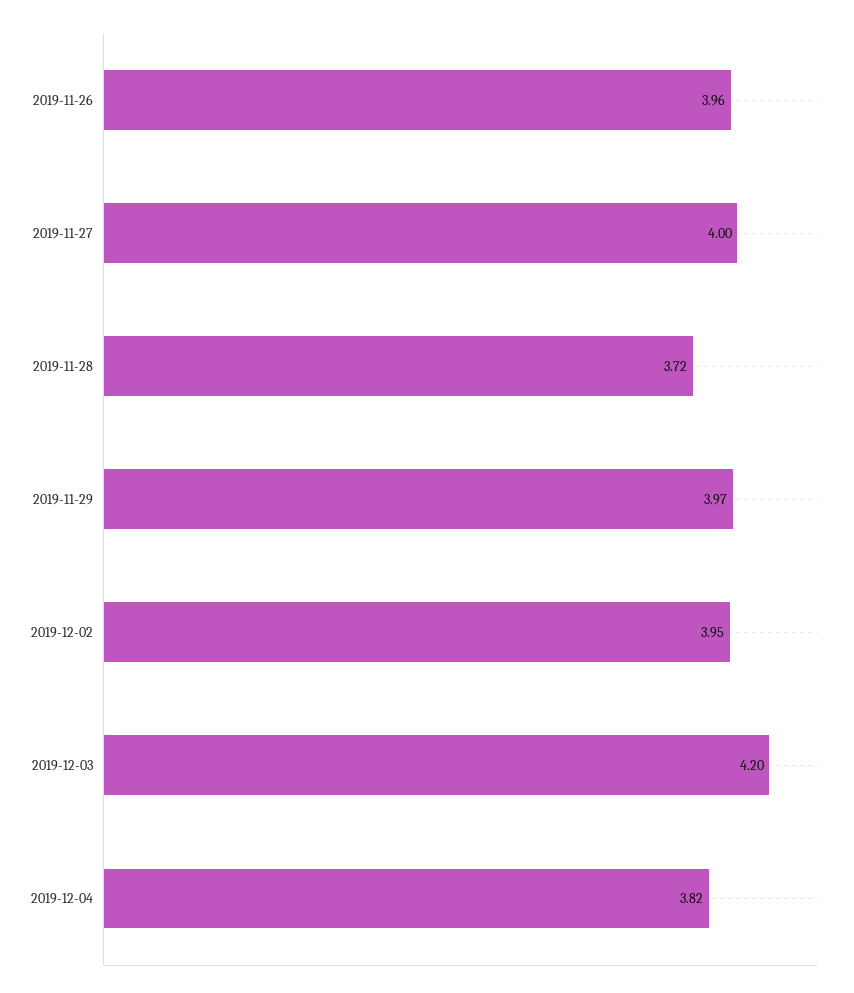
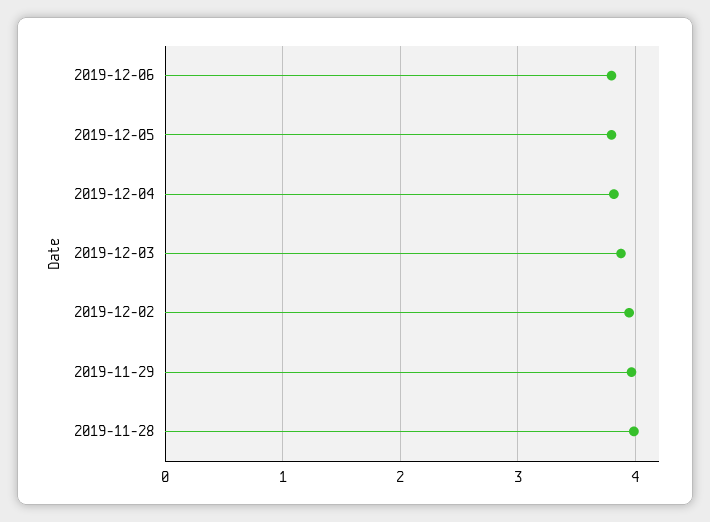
2019-11-26: 3.96 -> none
2019-11-27: 4 -> none
2019-11-28: 3.72 -> 4
2019-12-03: 4.2 -> 3.9
2019-12-06: none -> 3.8
2019-12-05: none -> 3.8

